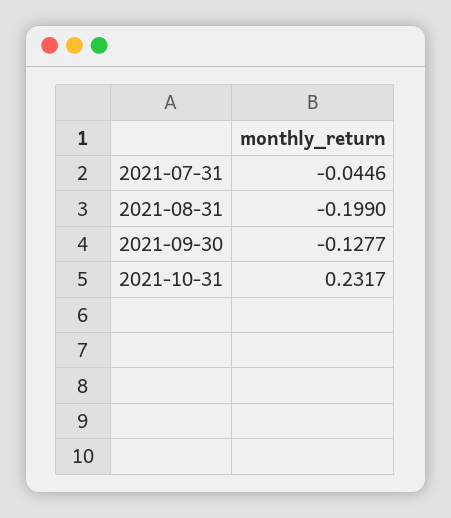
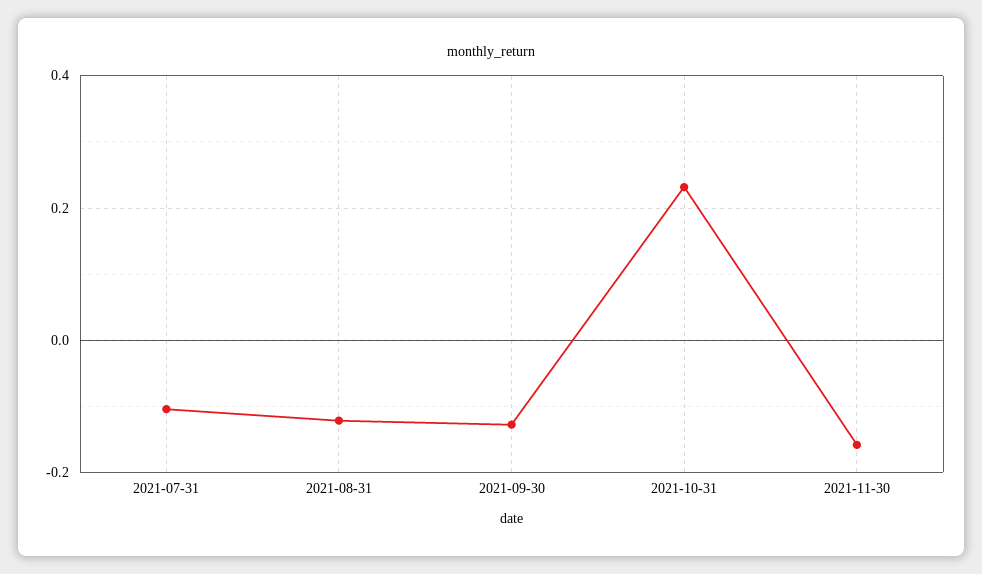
2021-07-31: -0.0446 -> -0.1
2021-08-31: -0.199 -> -0.12
2021-11-30: none -> -0.16

